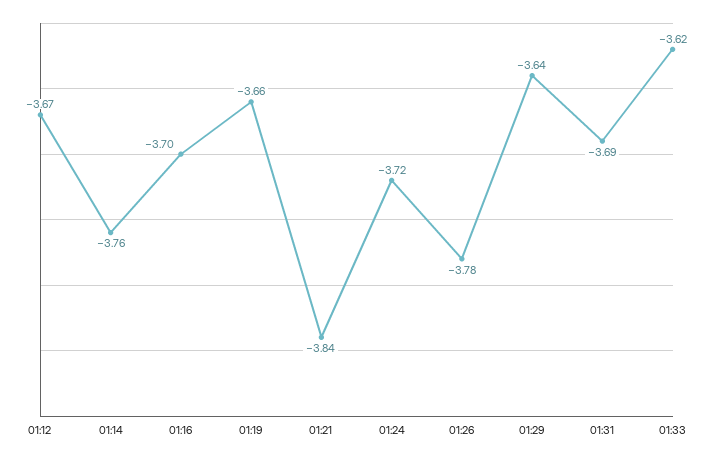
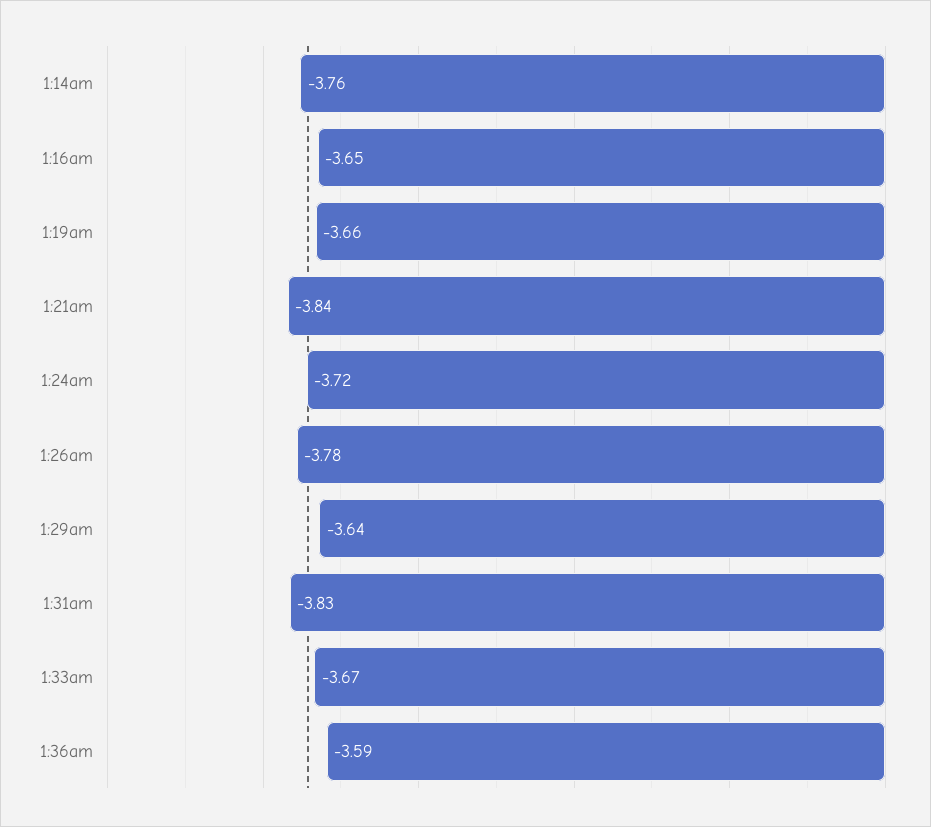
01:12: -3.67 -> none
01:16: -3.7 -> -3.65
01:31: -3.69 -> -3.83
01:33: -3.62 -> -3.67
1:36am: none -> -3.59

